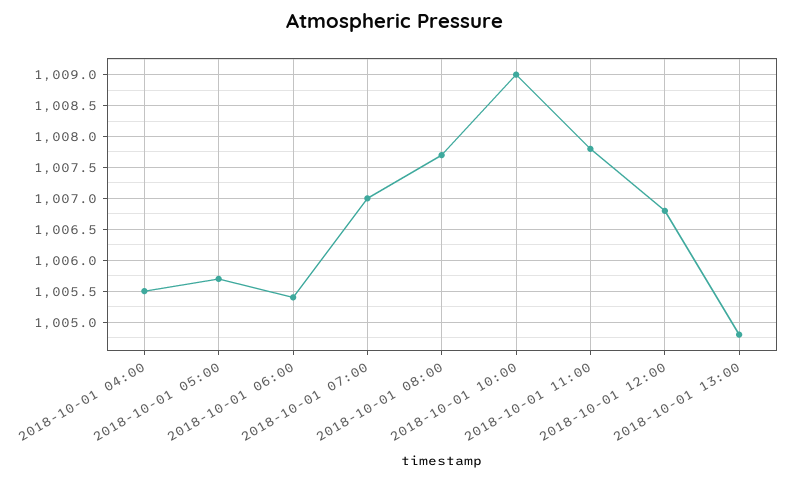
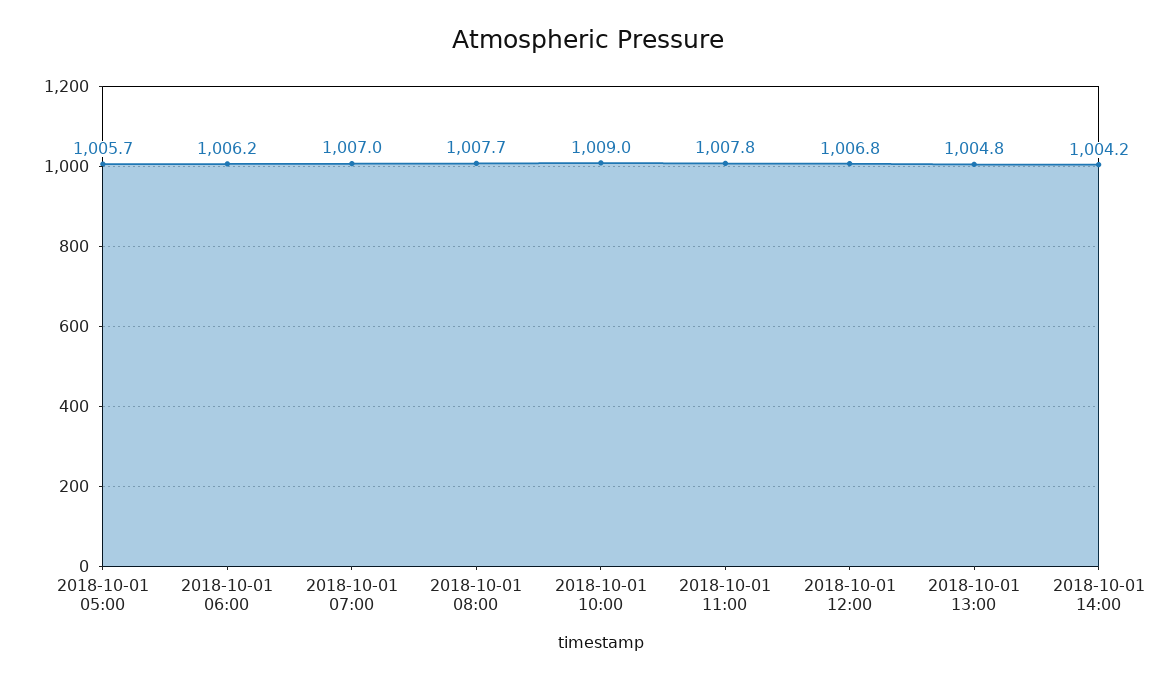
2018-10-01 04:00: 1005.5 -> none
2018-10-01 06:00: 1005.4 -> 1006.2
2018-10-01 14:00: none -> 1004.2

